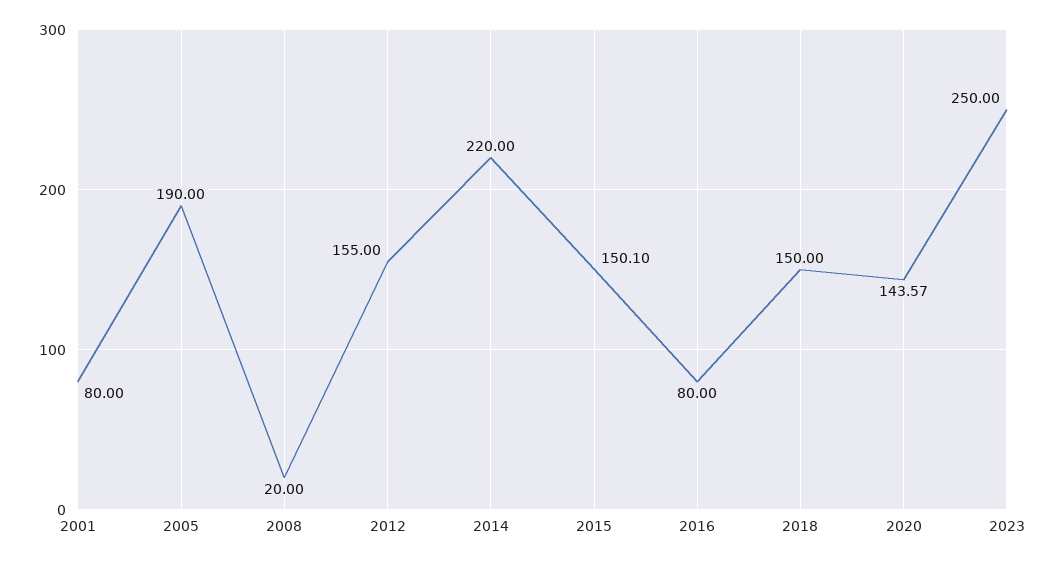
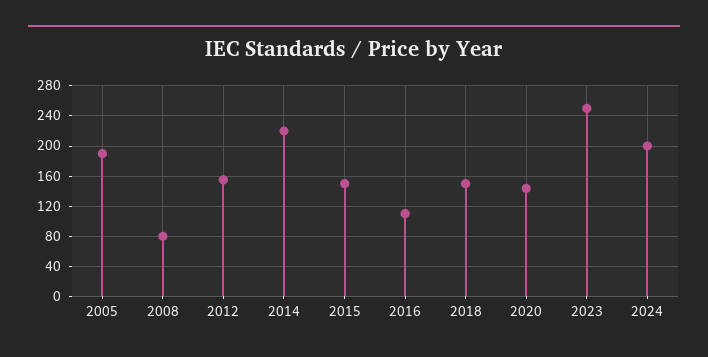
2001: 80 -> none
2008: 20 -> 80
2016: 80 -> 110
2024: none -> 200

